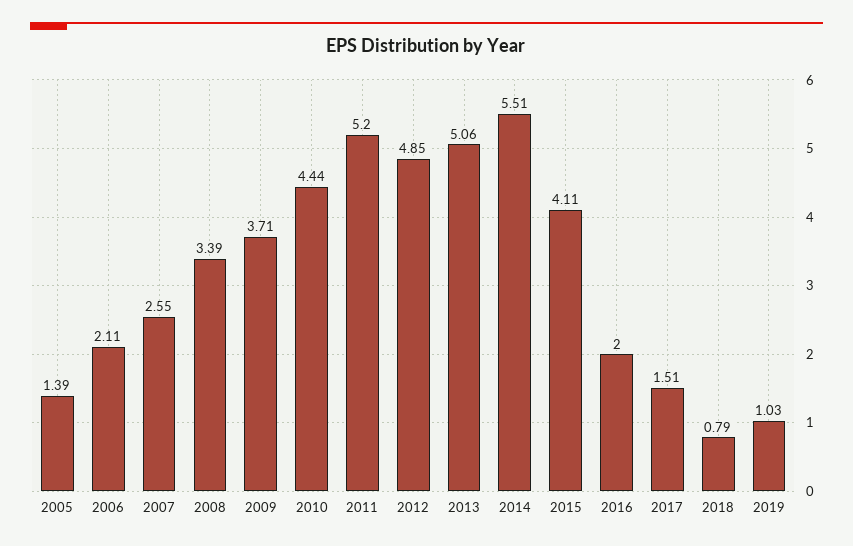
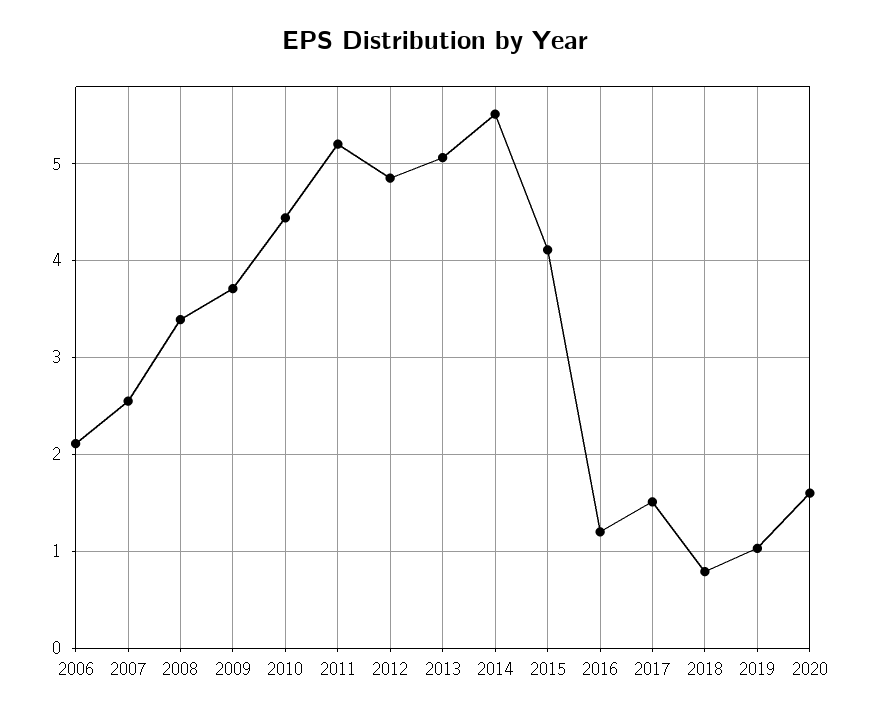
2005: 1.39 -> none
2016: 2 -> 1.2
2020: none -> 1.6

